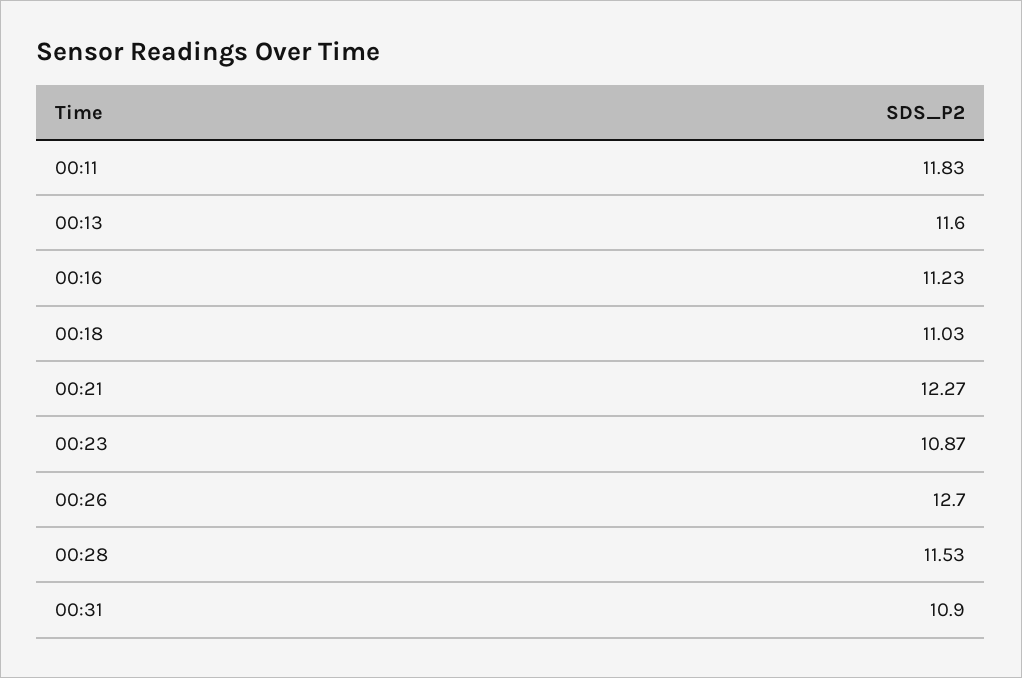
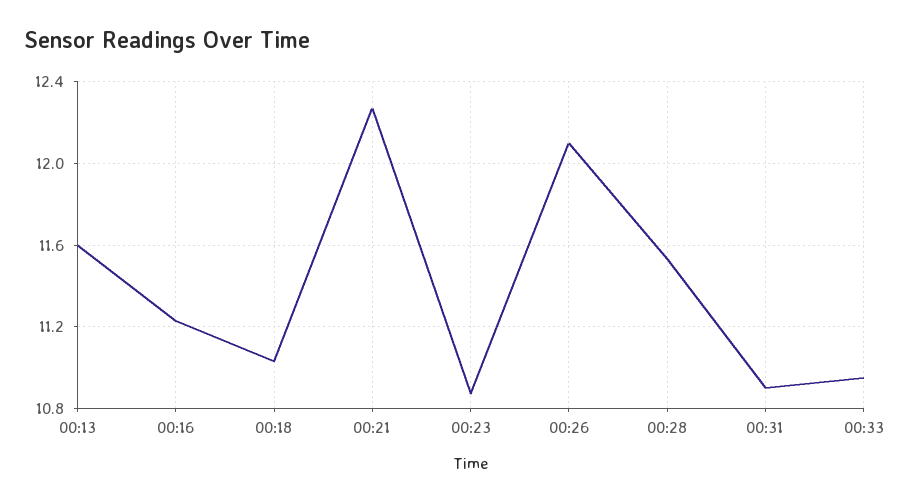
00:11: 11.83 -> none
00:26: 12.7 -> 12.1
00:33: none -> 10.95

